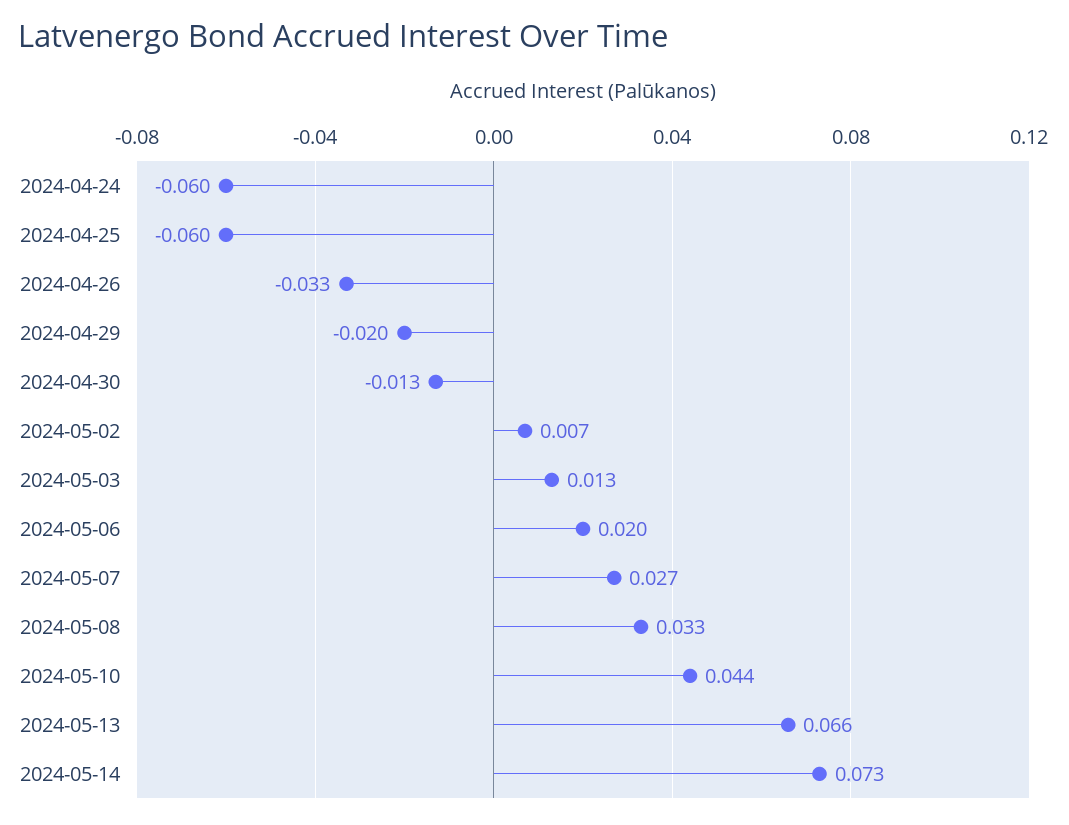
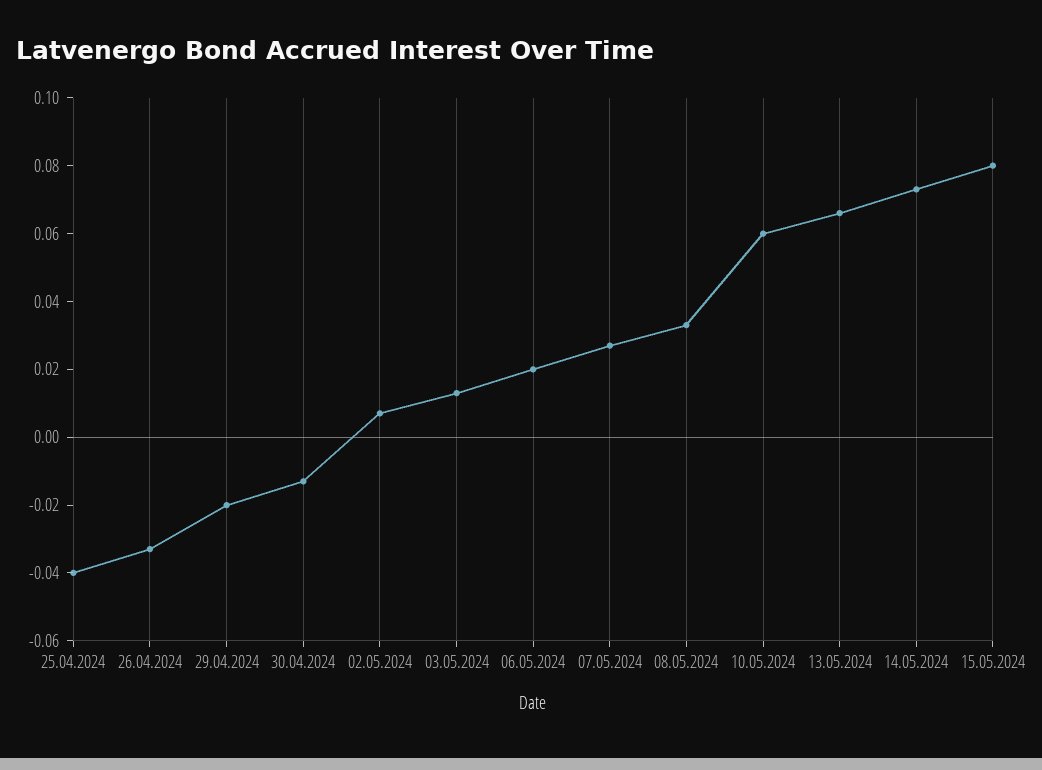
2024-04-24: -0.06 -> none
2024-04-25: -0.06 -> -0.04
2024-05-10: 0.044 -> 0.06
15.05.2024: none -> 0.08

